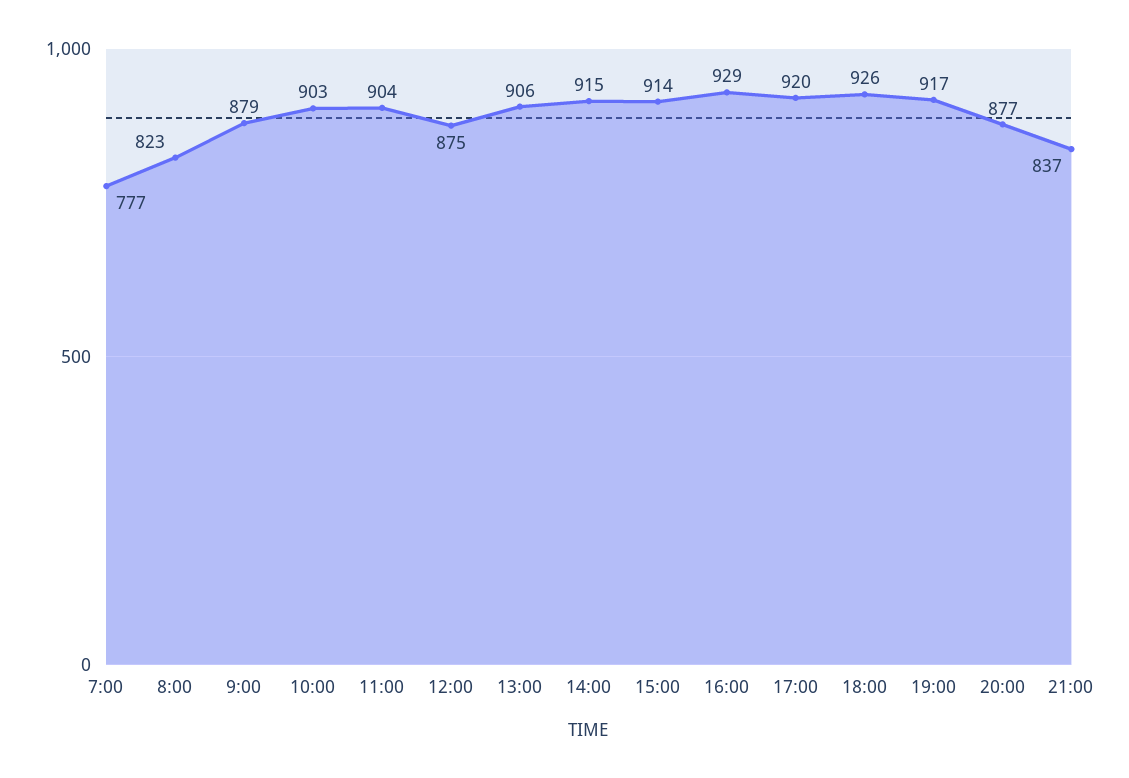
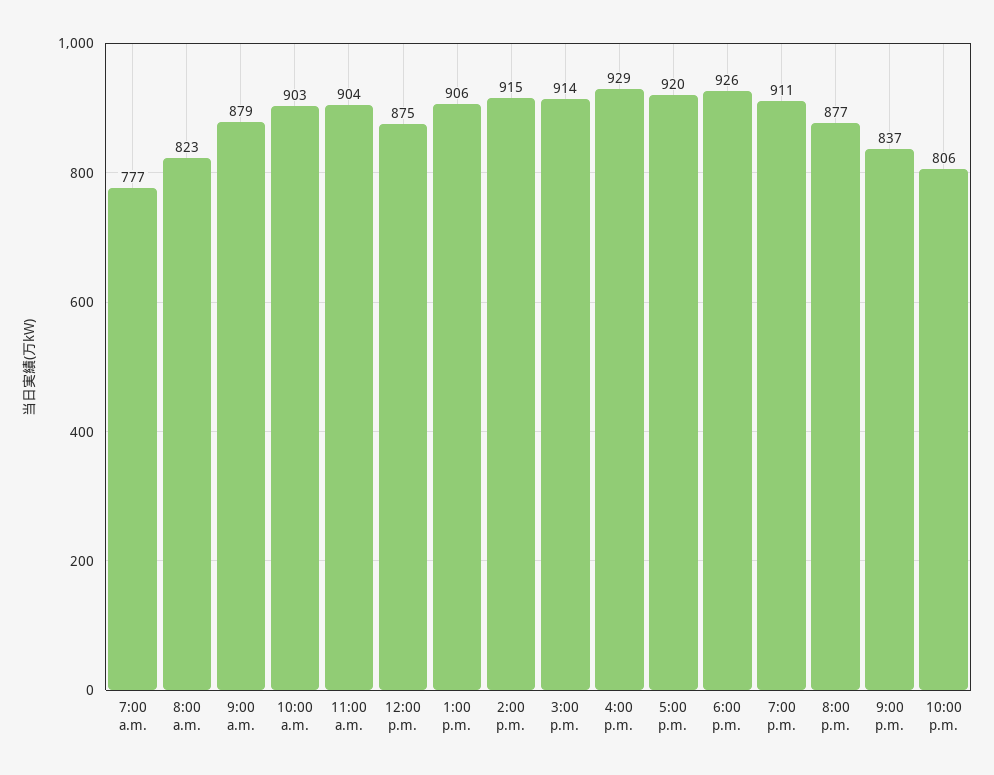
19:00: 917 -> 911
10:00 p.m.: none -> 806

